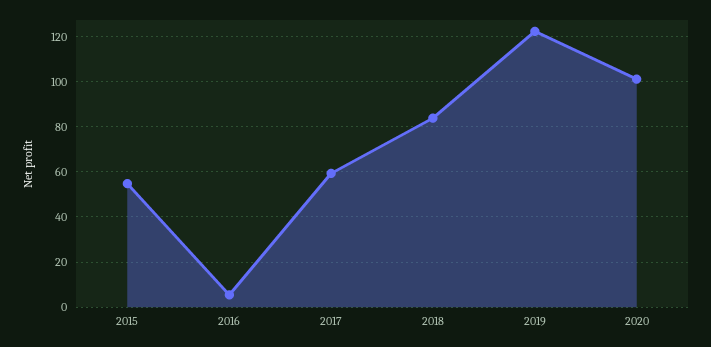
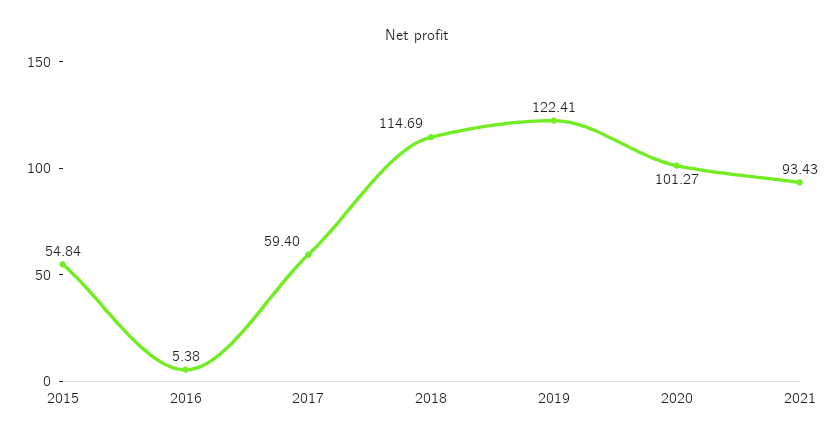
2018: 85 -> 114.69
2021: none -> 93.43

